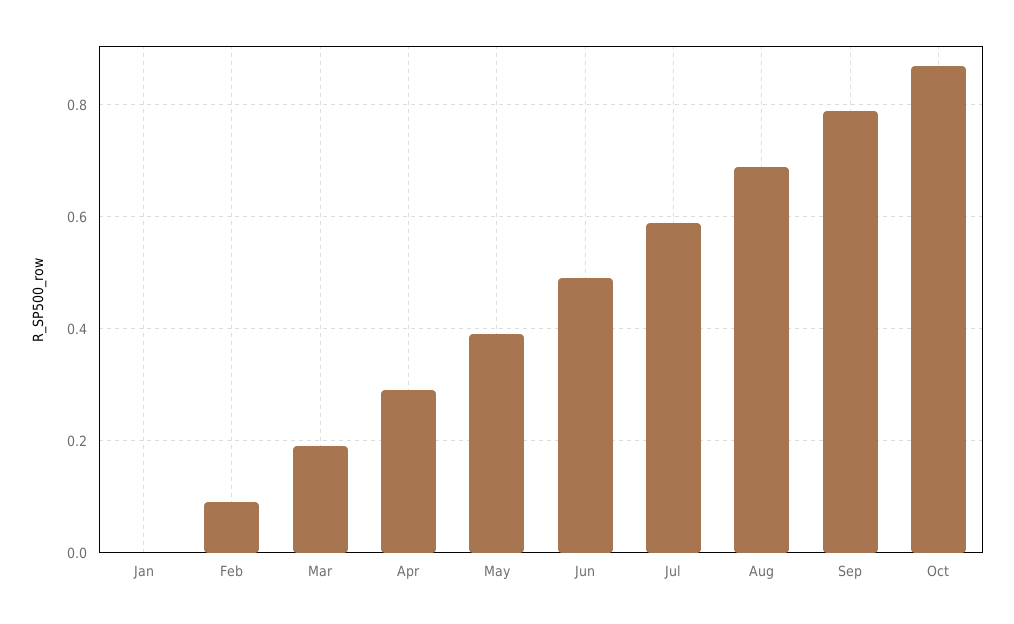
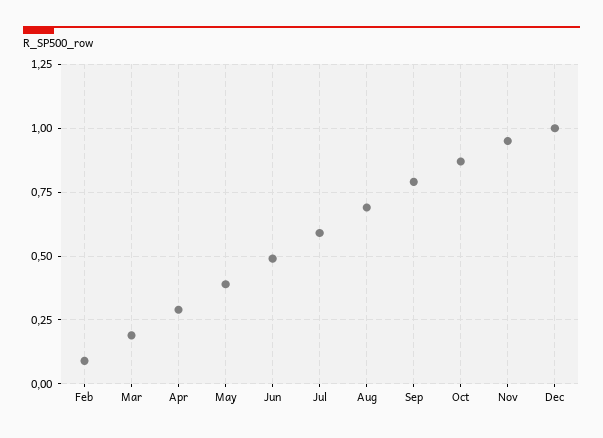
Jan: 0 -> none
Nov: none -> 0.95
Dec: none -> 1

